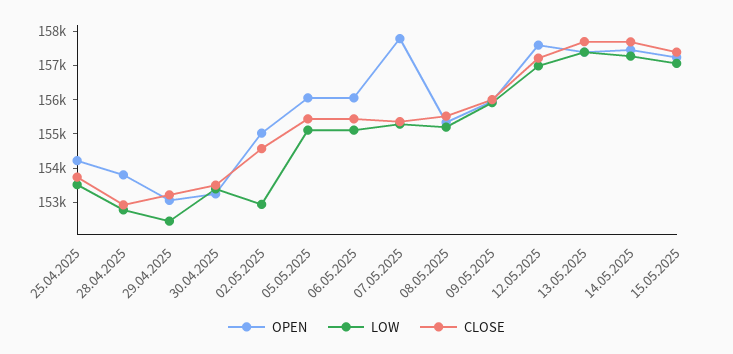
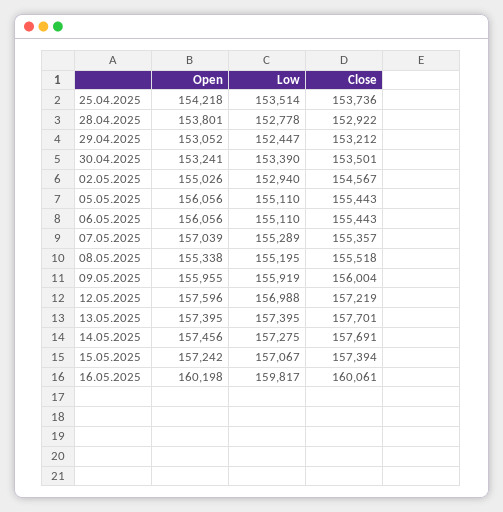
OPEN, 07.05.2025: 157750 -> 157039
OPEN, 16.05.2025: none -> 160198
LOW, 16.05.2025: none -> 159817
CLOSE, 16.05.2025: none -> 160061

